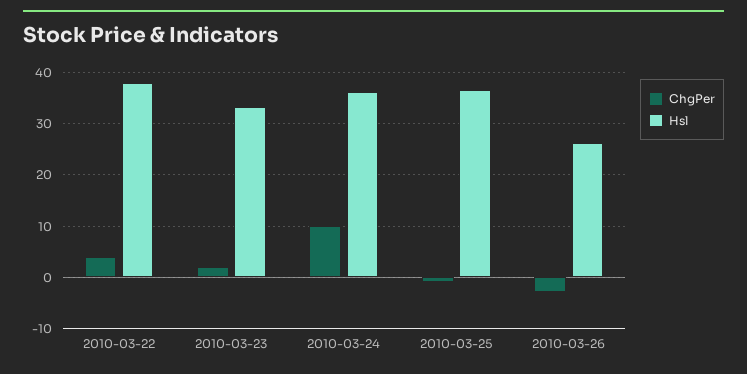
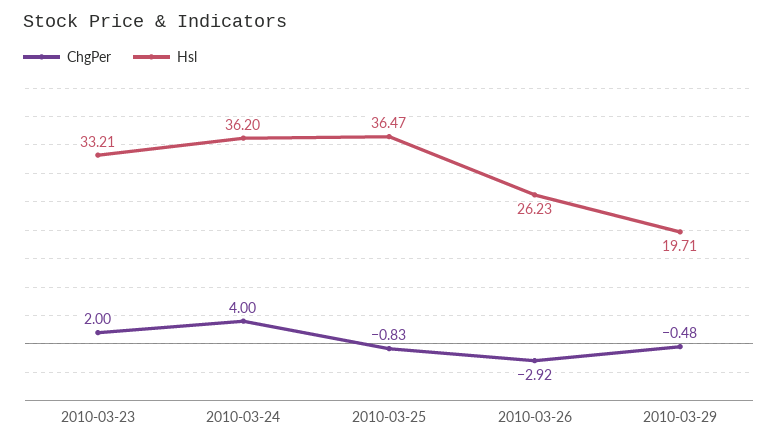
ChgPer, 2010-03-22: 4 -> none
Hsl, 2010-03-22: 38 -> none
ChgPer, 2010-03-24: 10 -> 4
ChgPer, 2010-03-29: none -> -0.48
Hsl, 2010-03-29: none -> 19.71

